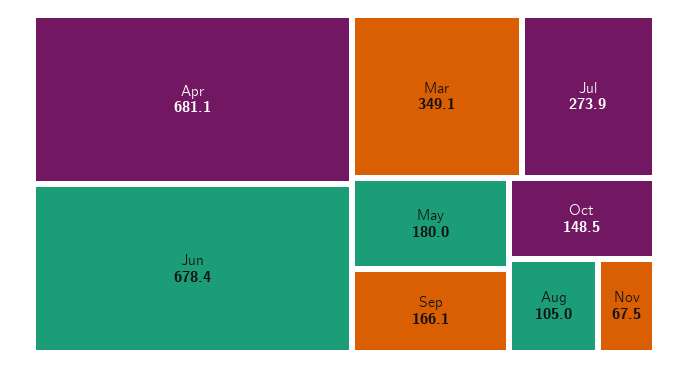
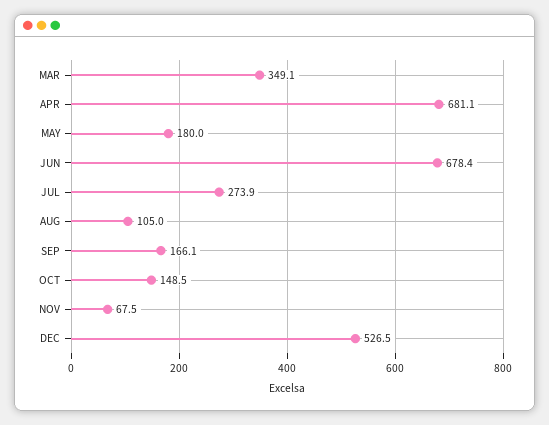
DEC: none -> 526.5

